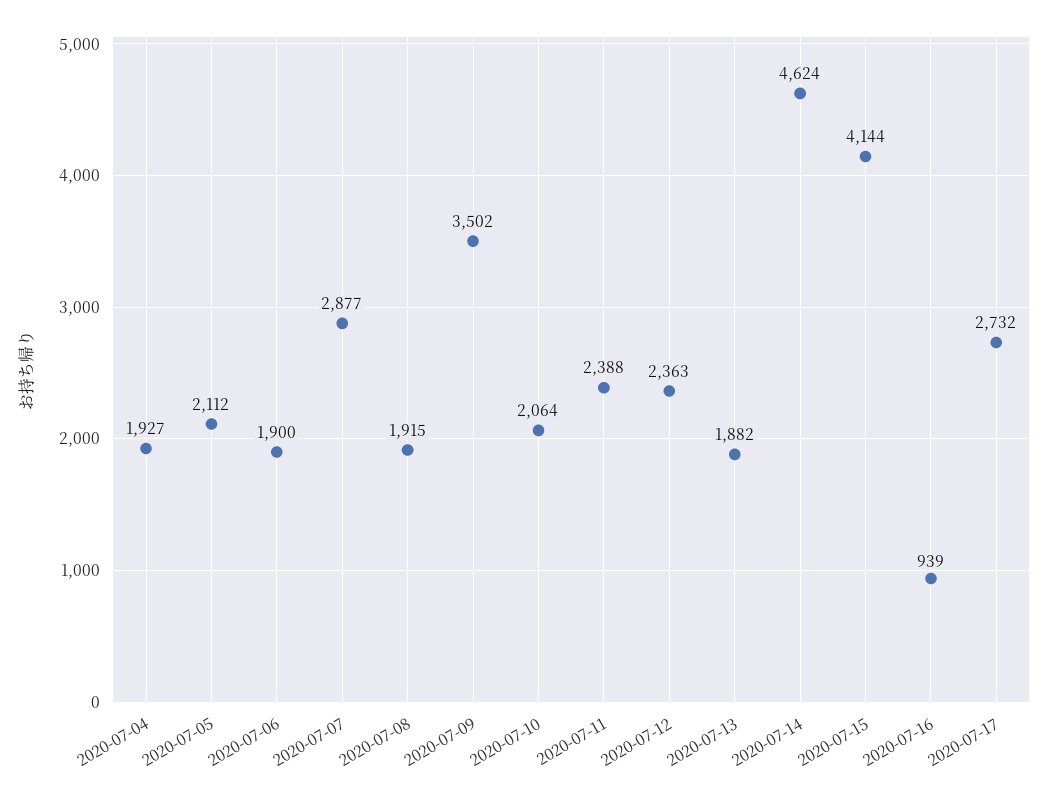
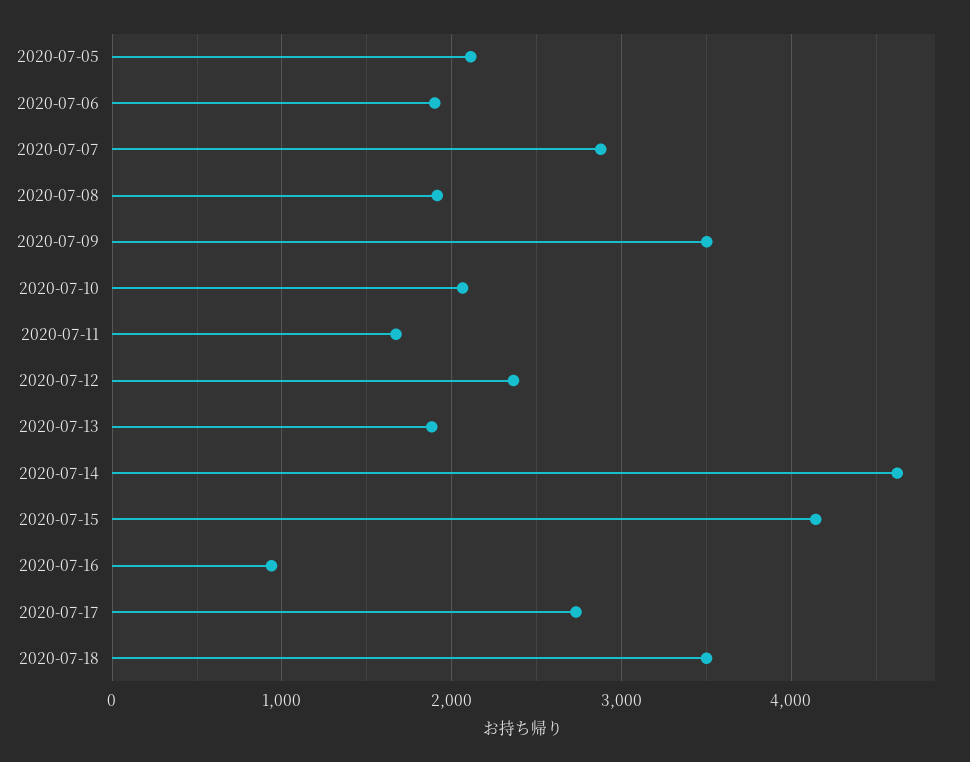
2020-07-04: 1927 -> none
2020-07-11: 2388 -> 1700
2020-07-18: none -> 3500

